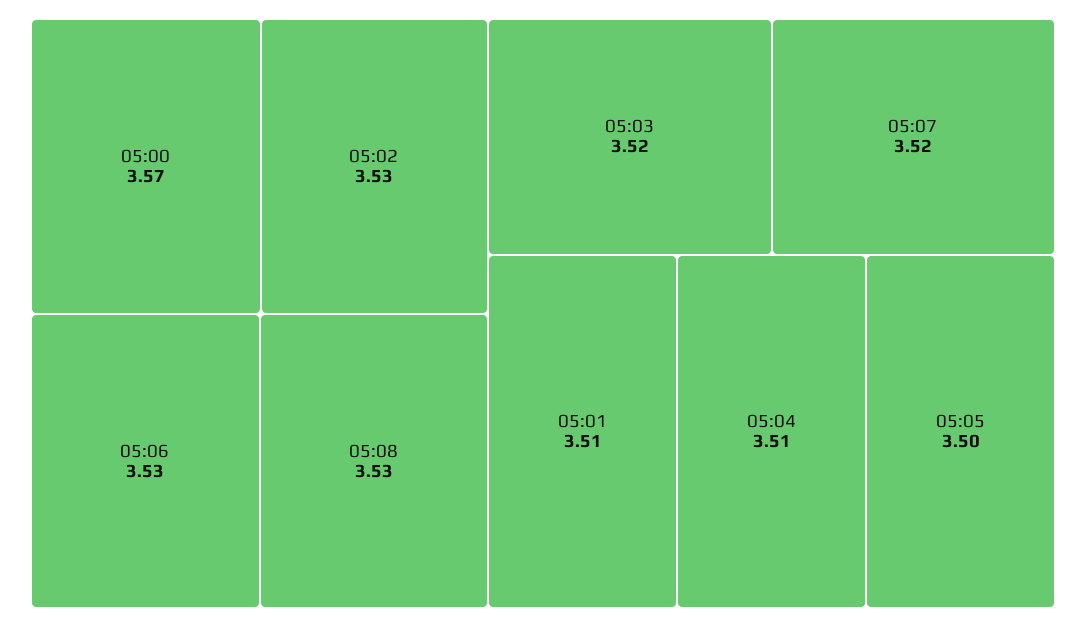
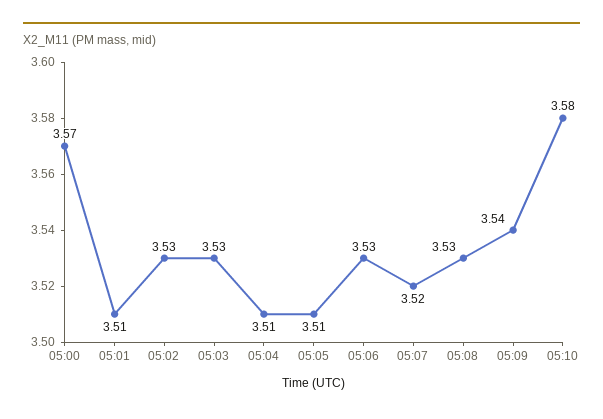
05:03: 3.52 -> 3.53
05:05: 3.5 -> 3.51
05:09: none -> 3.54
05:10: none -> 3.58

